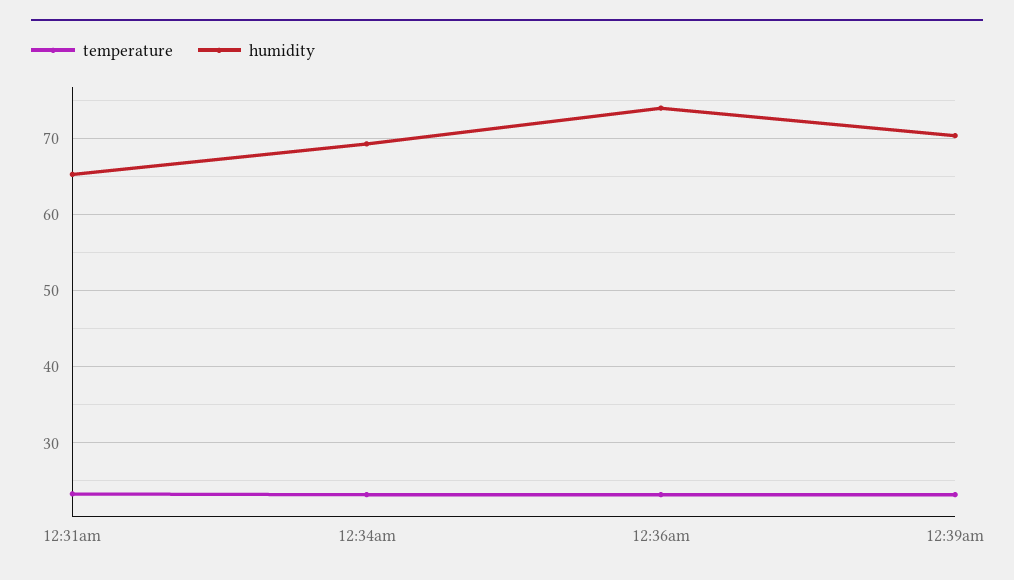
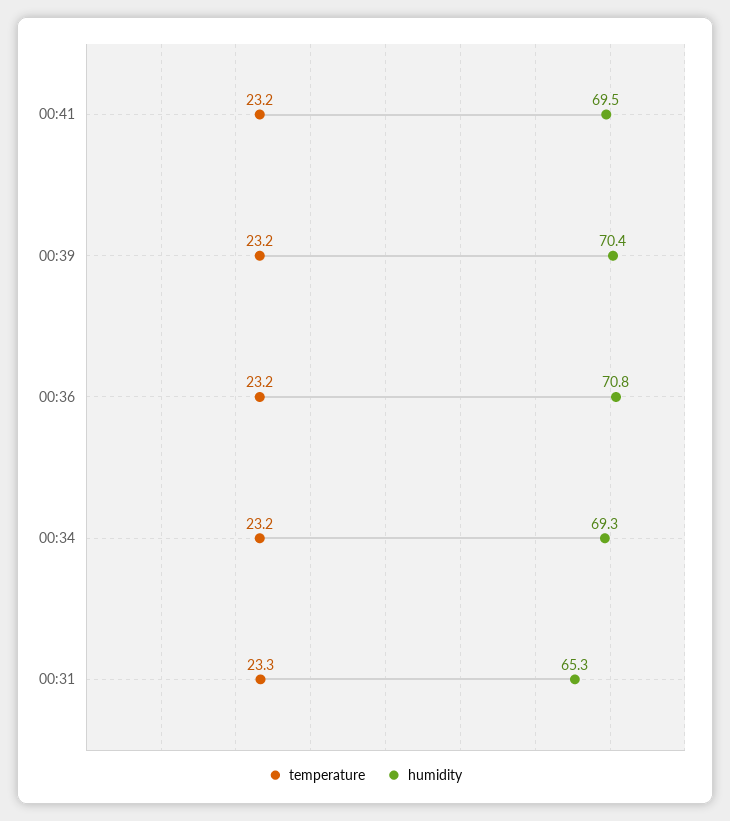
humidity, 12:36am: 74 -> 70.8
temperature, 00:41: none -> 23.2
humidity, 00:41: none -> 69.5

